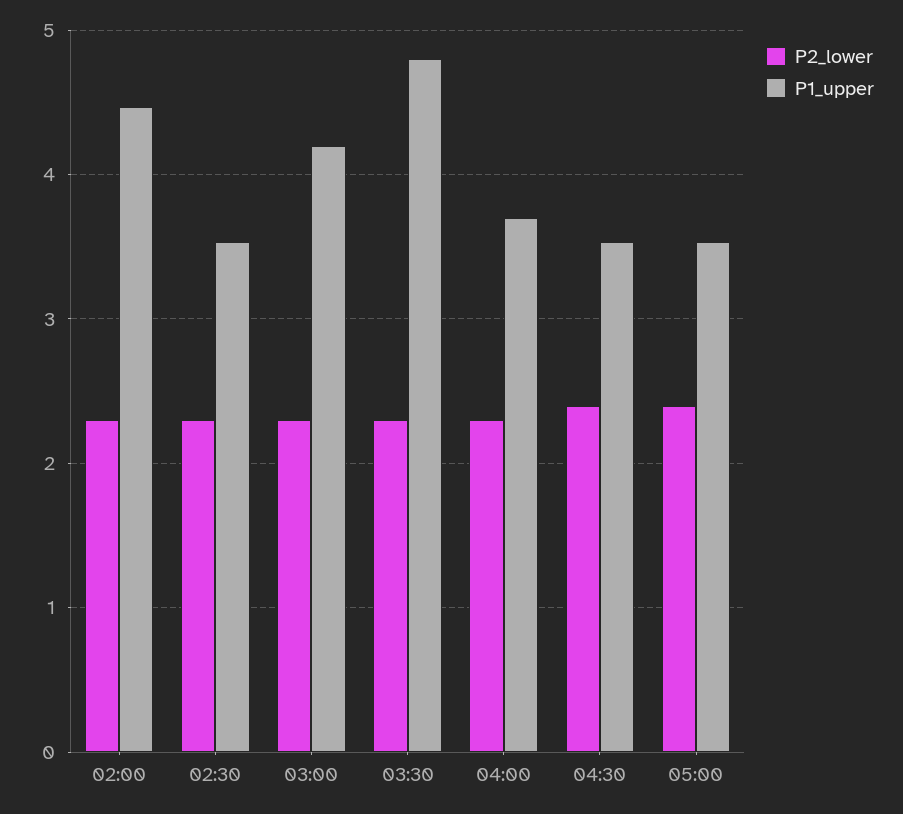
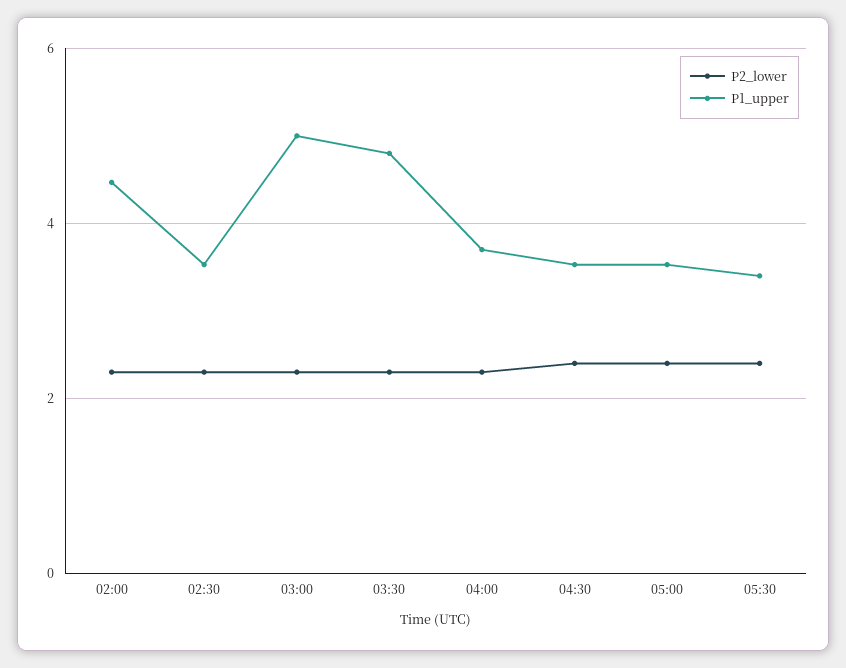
P1_upper, 03:00: 4.2 -> 5
P2_lower, 05:30: none -> 2.4
P1_upper, 05:30: none -> 3.4

